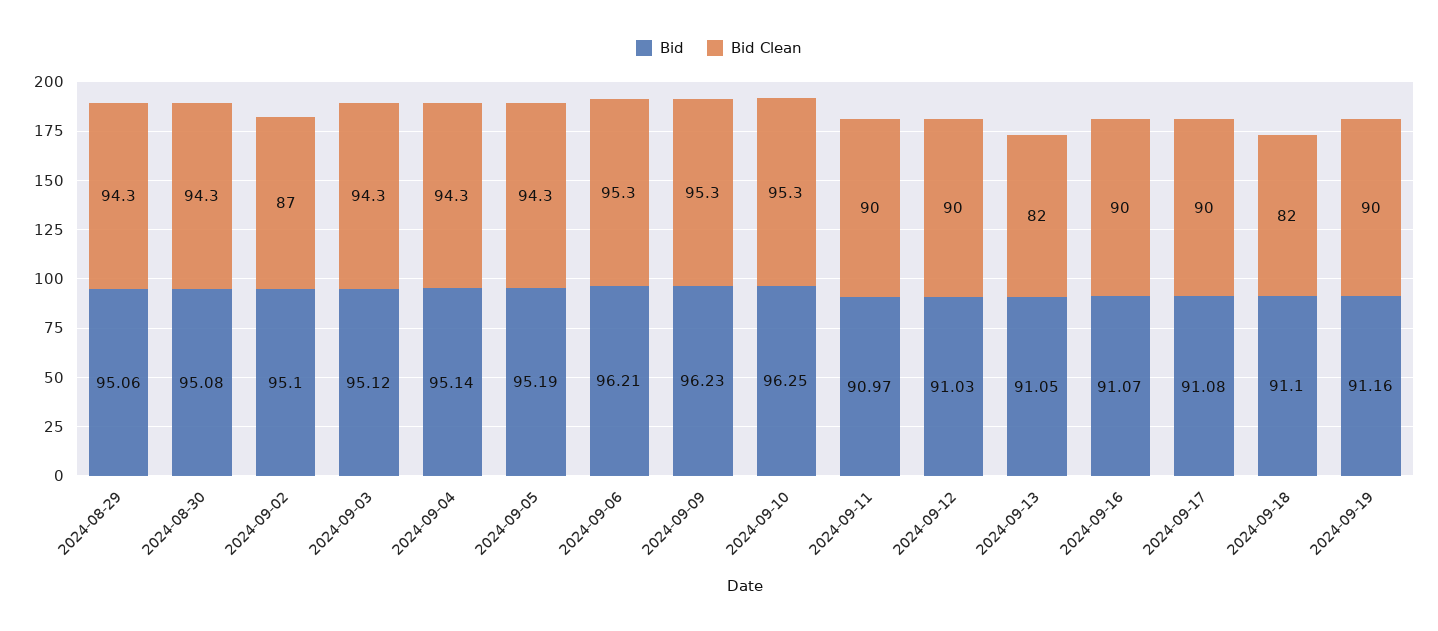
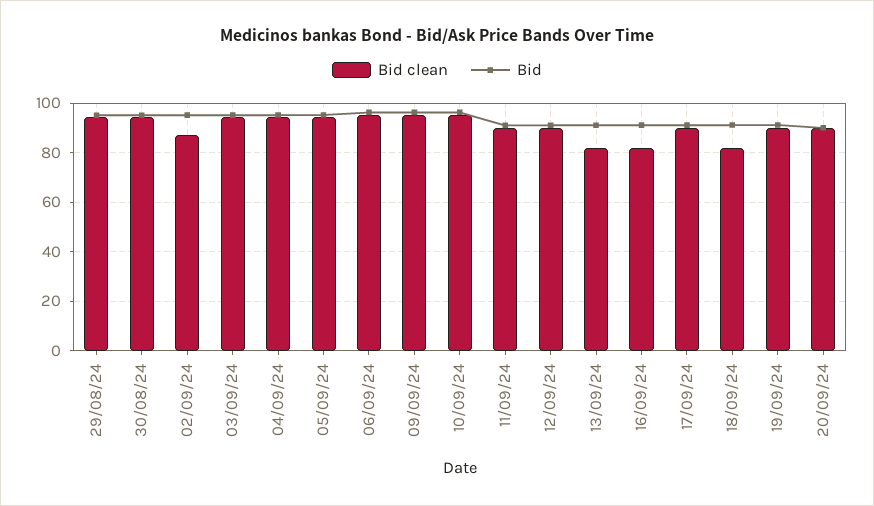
Bid Clean, 2024-09-16: 90 -> 82.5
Bid Clean, 20/09/24: none -> 90
Bid, 20/09/24: none -> 90

